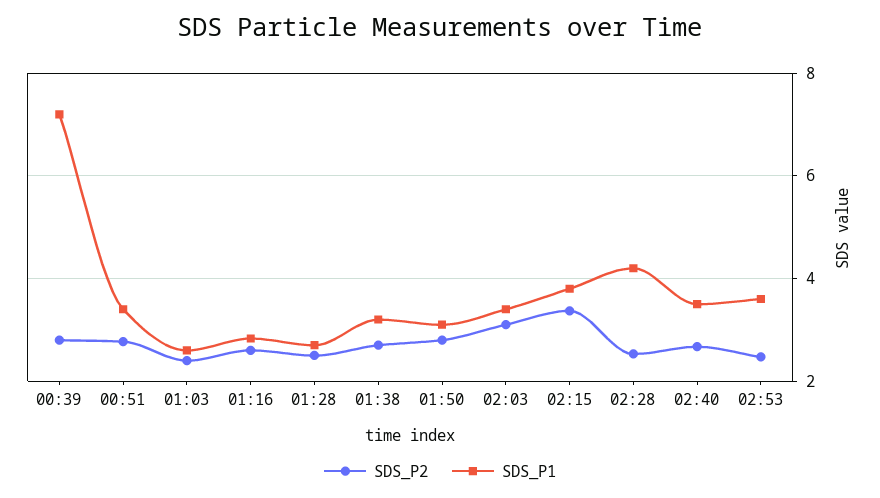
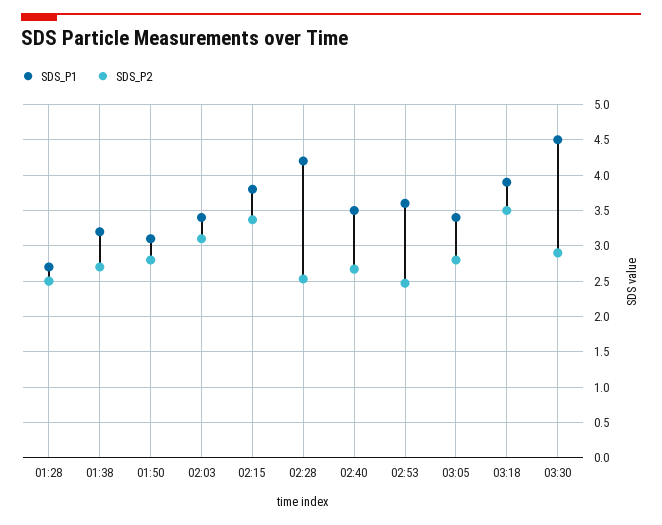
SDS_P2, 00:39: 2.8 -> none
SDS_P1, 00:39: 7.2 -> none
SDS_P2, 00:51: 2.8 -> none
SDS_P1, 00:51: 3.4 -> none
SDS_P2, 01:03: 2.4 -> none
SDS_P1, 01:03: 2.6 -> none
SDS_P2, 01:16: 2.6 -> none
SDS_P1, 01:16: 2.8 -> none
SDS_P1, 03:05: none -> 3.4
SDS_P2, 03:05: none -> 2.8
SDS_P1, 03:18: none -> 3.9
SDS_P2, 03:18: none -> 3.5
SDS_P1, 03:30: none -> 4.5
SDS_P2, 03:30: none -> 2.9

